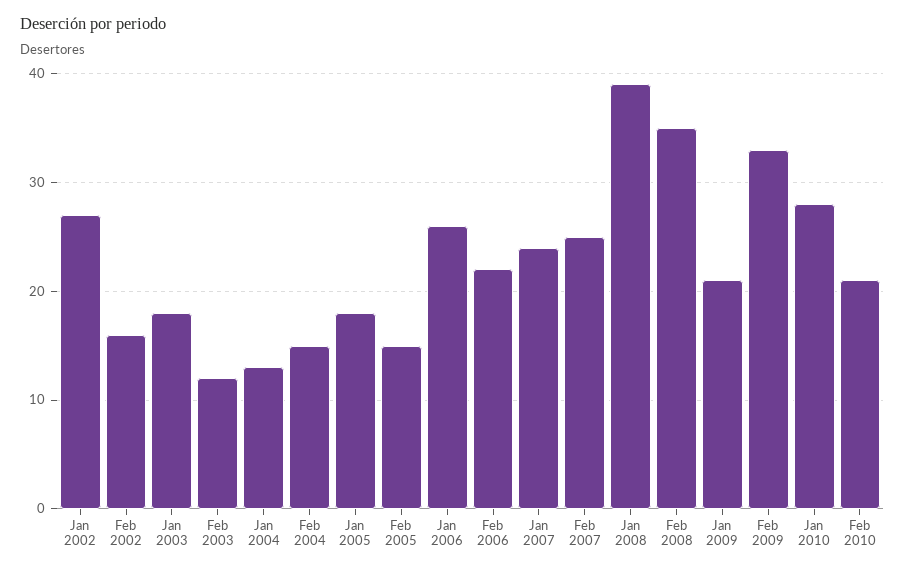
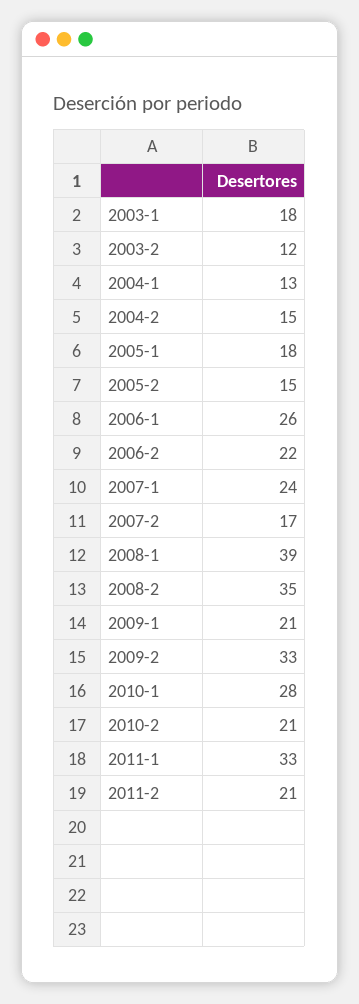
Jan 2002: 27 -> none
Feb 2002: 16 -> none
Feb 2007: 25 -> 17
2011-1: none -> 33
2011-2: none -> 21

